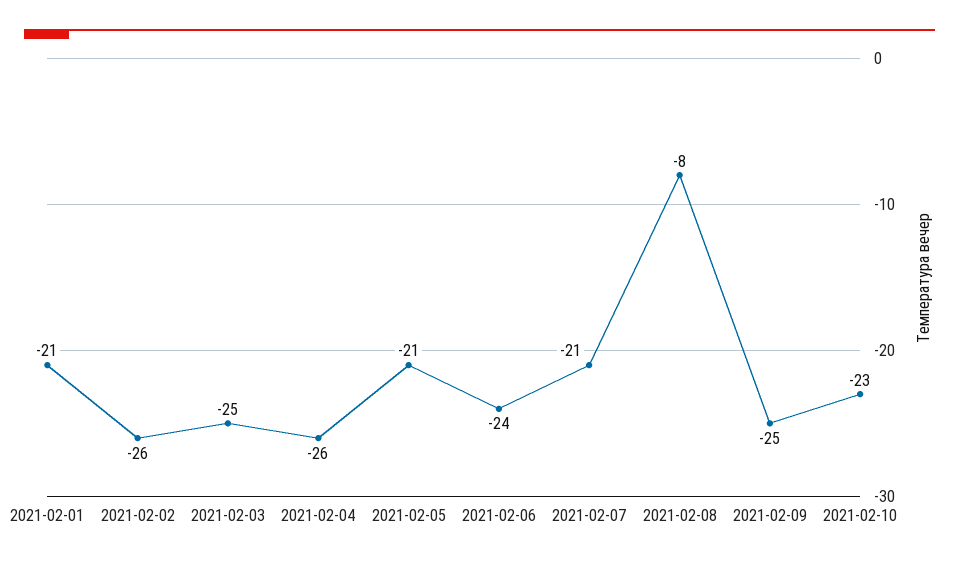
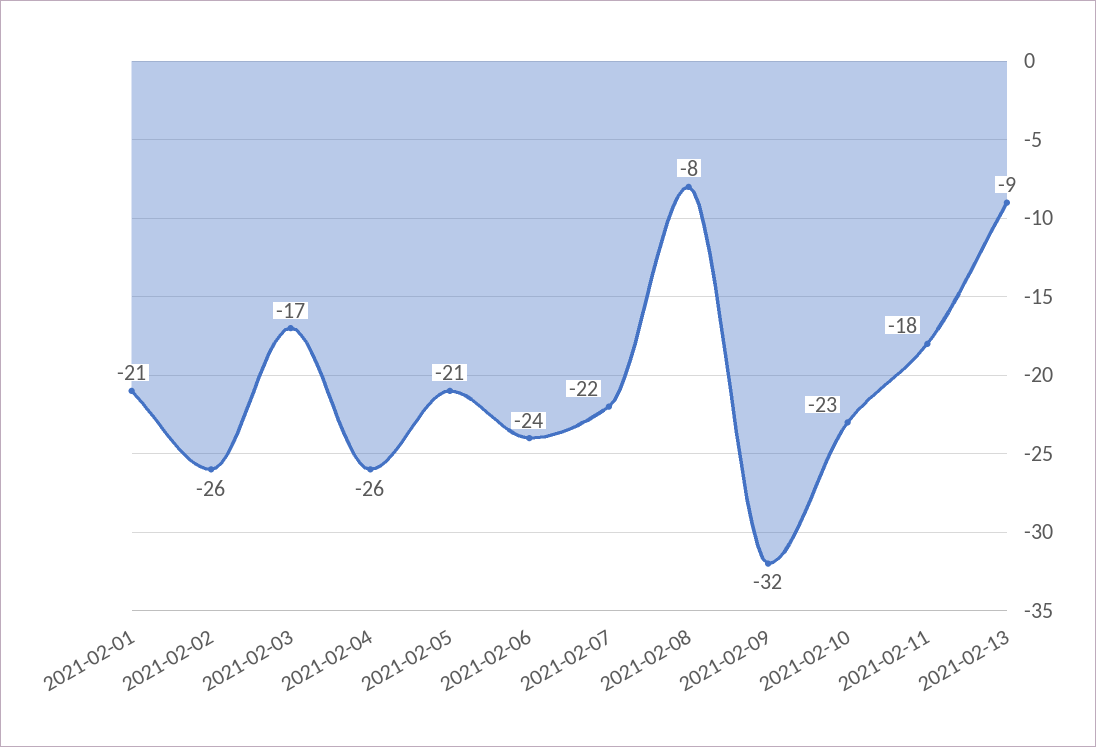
2021-02-03: -25 -> -17
2021-02-07: -21 -> -22
2021-02-09: -25 -> -32
2021-02-11: none -> -18
2021-02-13: none -> -9

